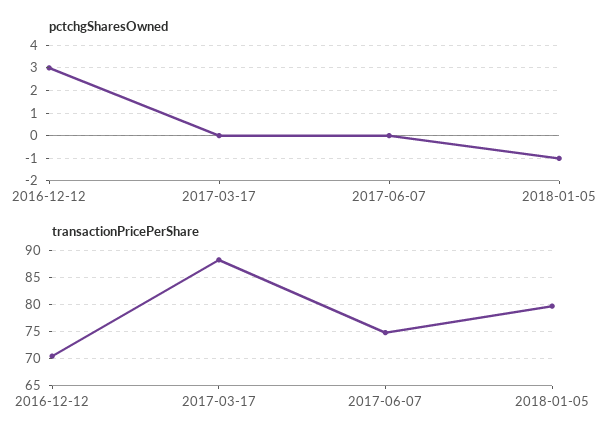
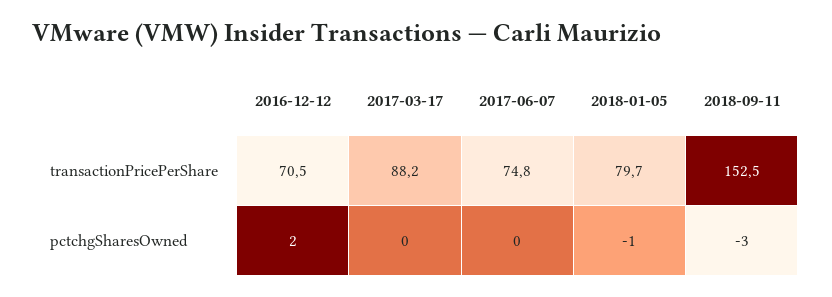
pctchgSharesOwned, 2016-12-12: 3 -> 2
transactionPricePerShare, 2018-09-11: none -> 152.5
pctchgSharesOwned, 2018-09-11: none -> -3

